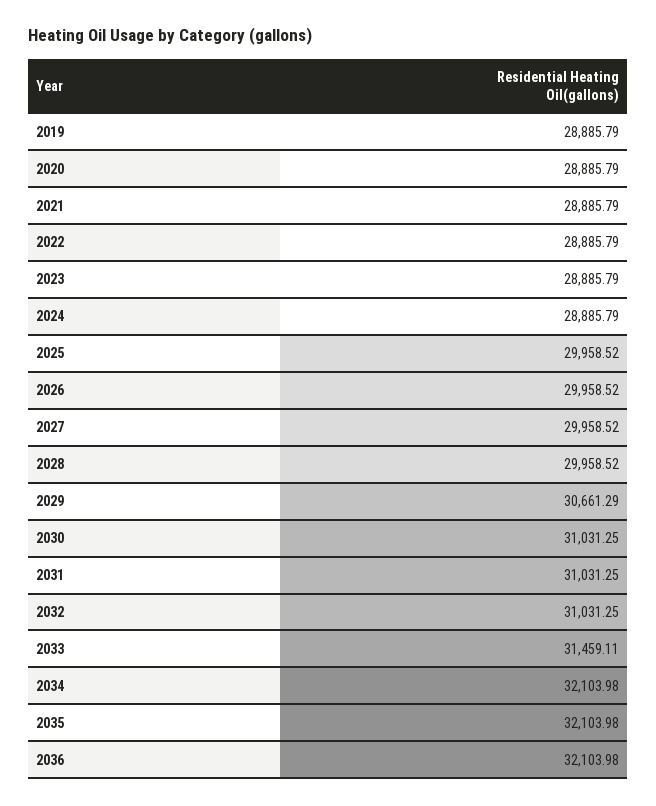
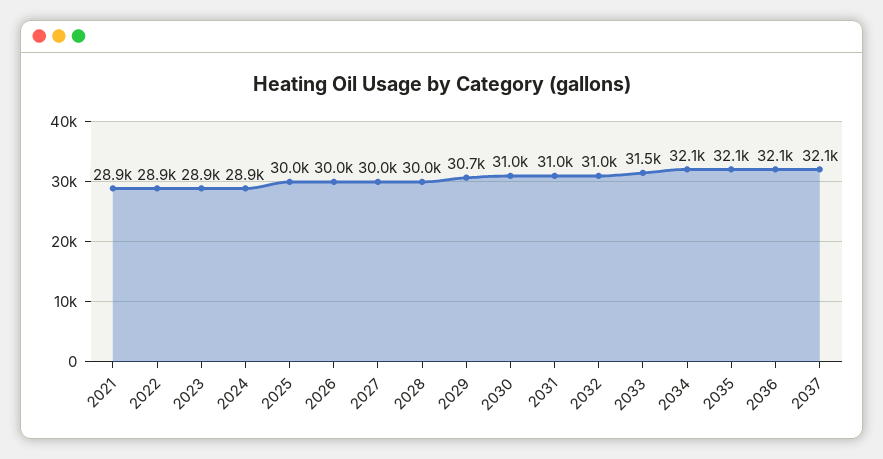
2019: 28885.79 -> none
2020: 28885.79 -> none
2037: none -> 32100

